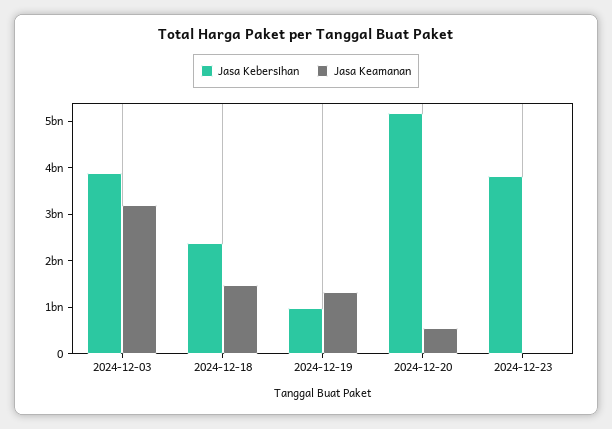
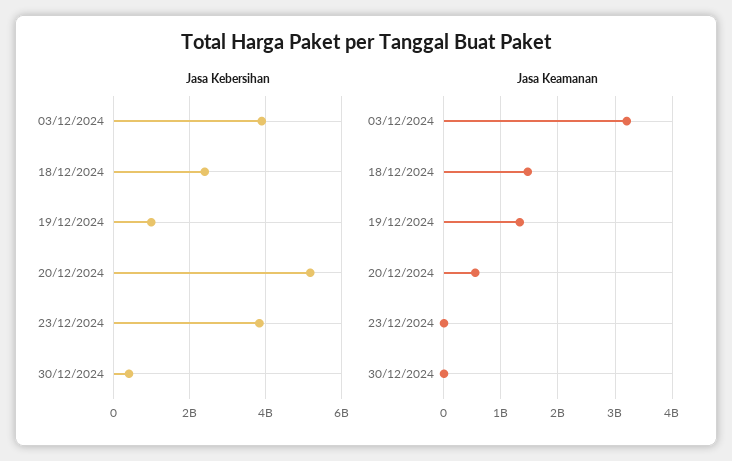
Jasa Kebersihan, 30/12/2024: none -> 400000000
Jasa Keamanan, 30/12/2024: none -> 0

